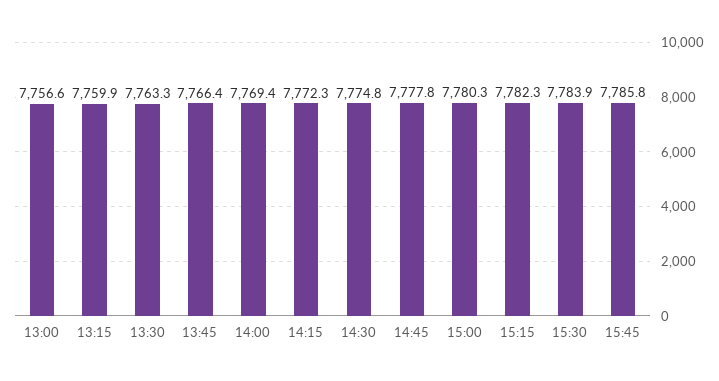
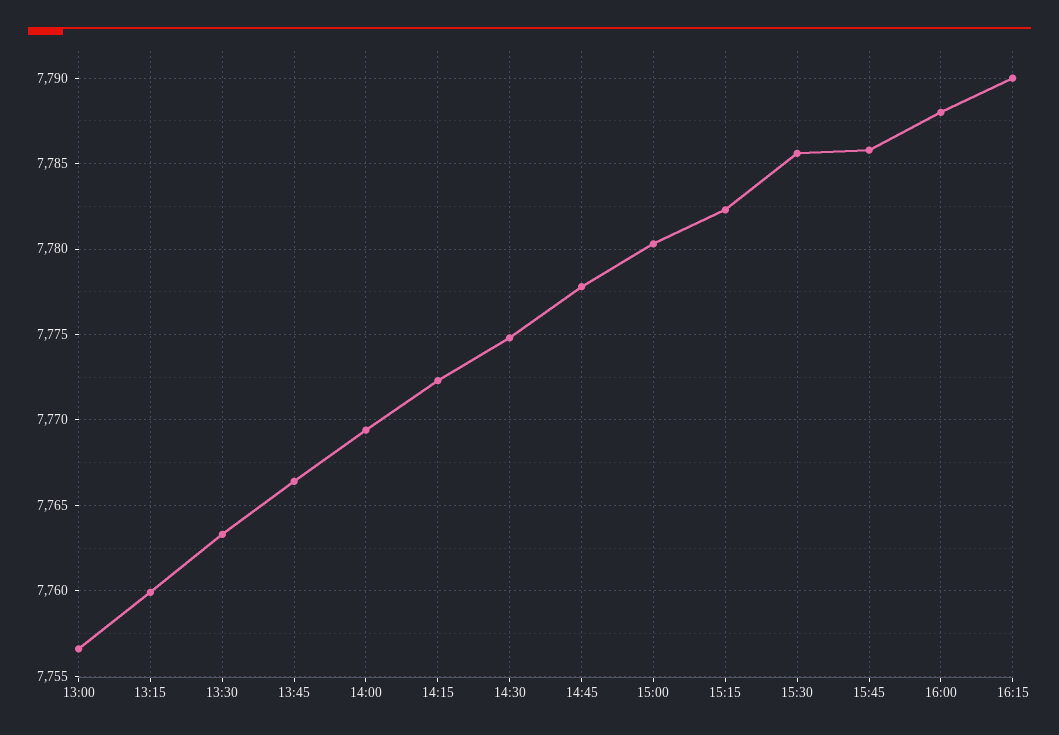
15:30: 7783.9 -> 7785.5
16:00: none -> 7788
16:15: none -> 7790

